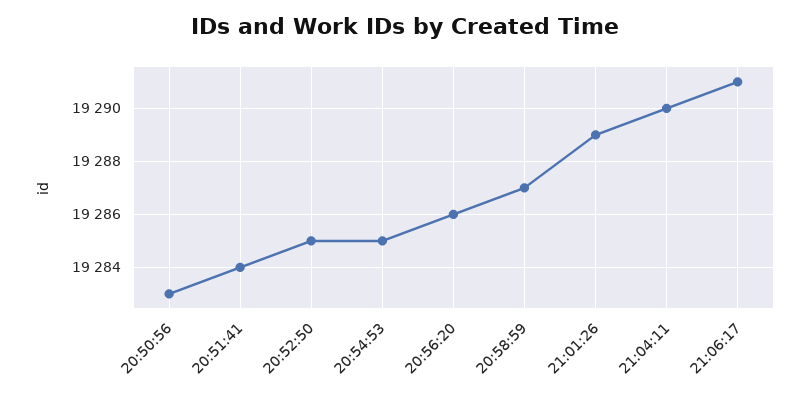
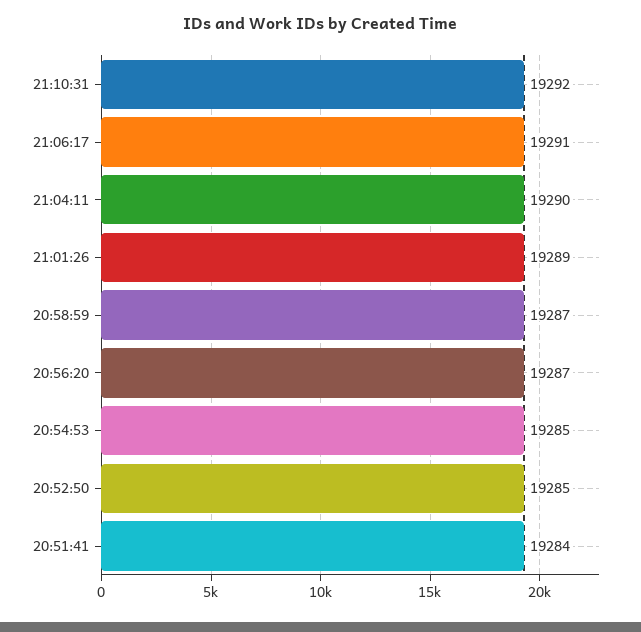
20:50:56: 19283 -> none
20:56:20: 19286 -> 19287
21:10:31: none -> 19292

